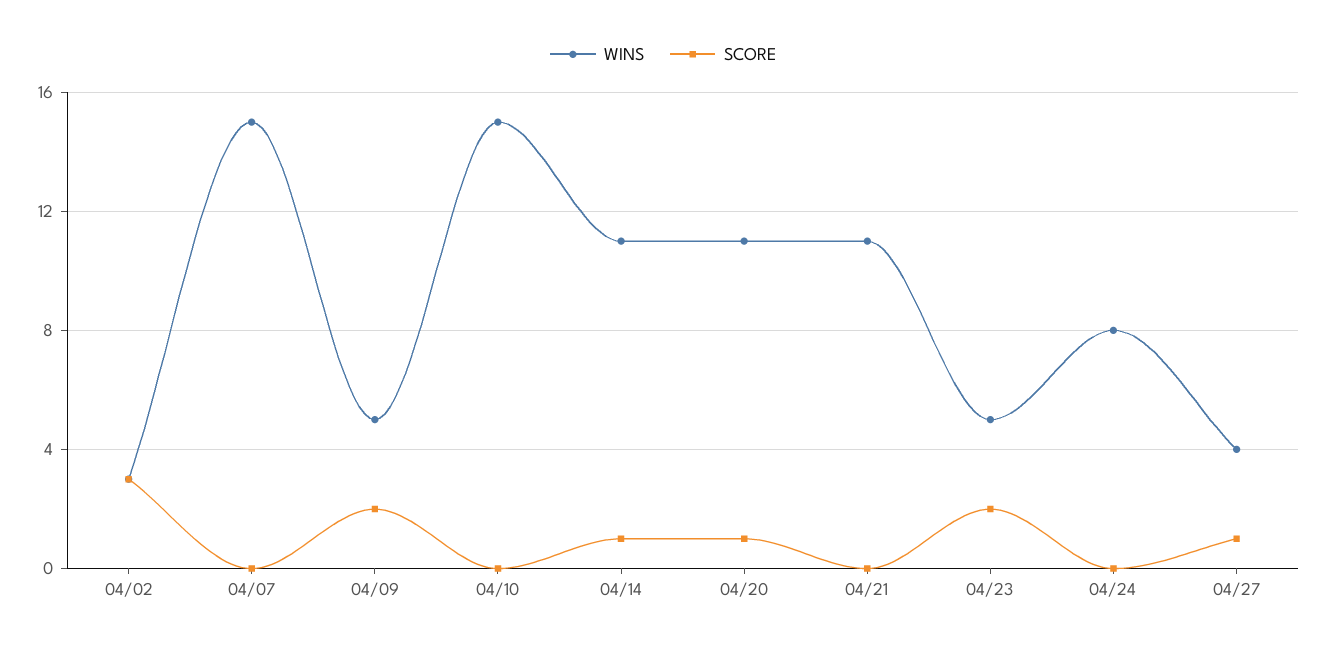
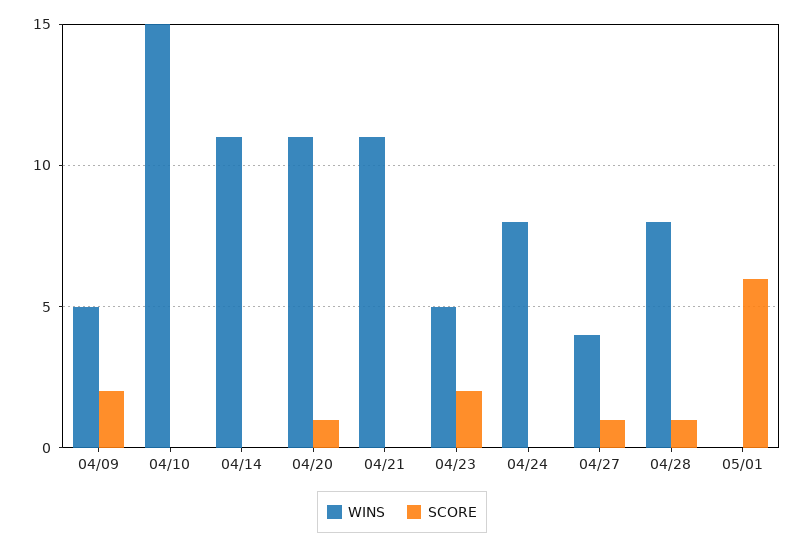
WINS, 04/02: 3 -> none
SCORE, 04/02: 3 -> none
WINS, 04/07: 15 -> none
SCORE, 04/07: 0 -> none
SCORE, 04/14: 1 -> 0
WINS, 04/28: none -> 8
SCORE, 04/28: none -> 1
WINS, 05/01: none -> 0
SCORE, 05/01: none -> 6

